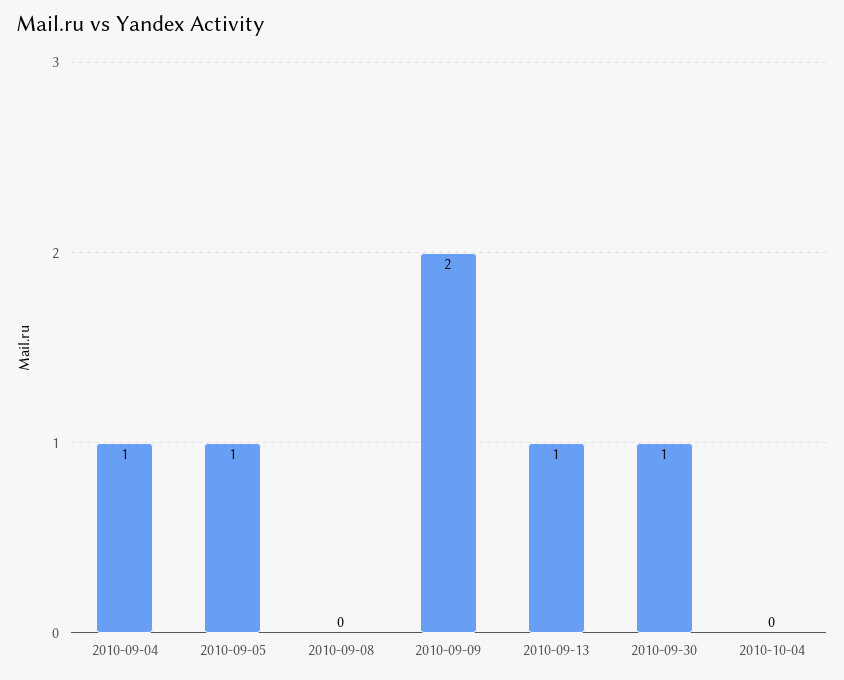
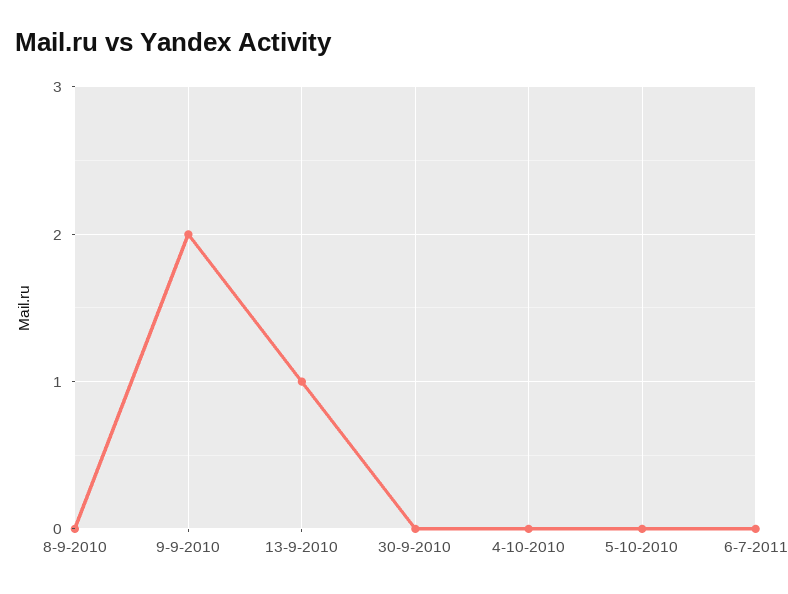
2010-09-04: 1 -> none
2010-09-05: 1 -> none
2010-09-30: 1 -> 0
5-10-2010: none -> 0
6-7-2011: none -> 0

